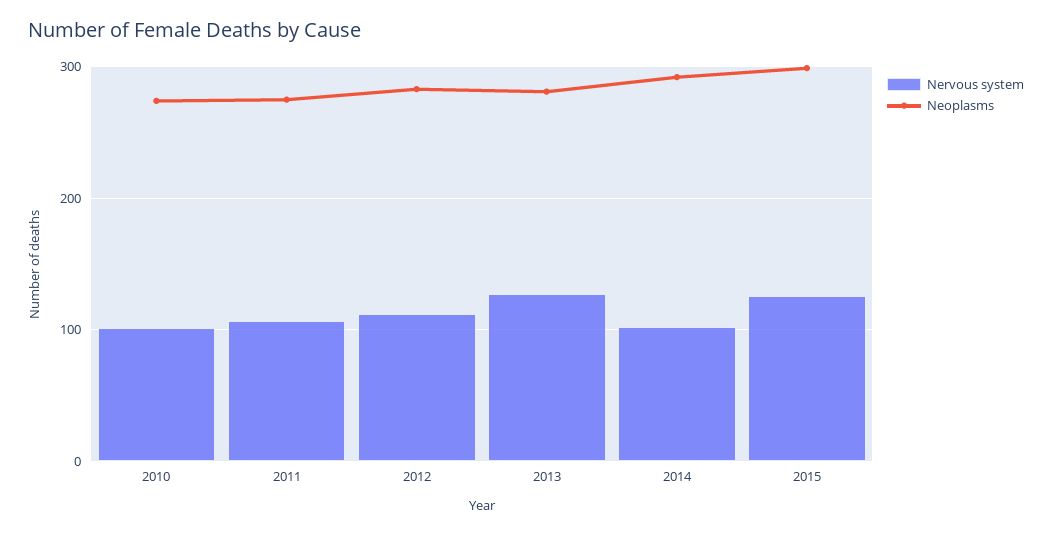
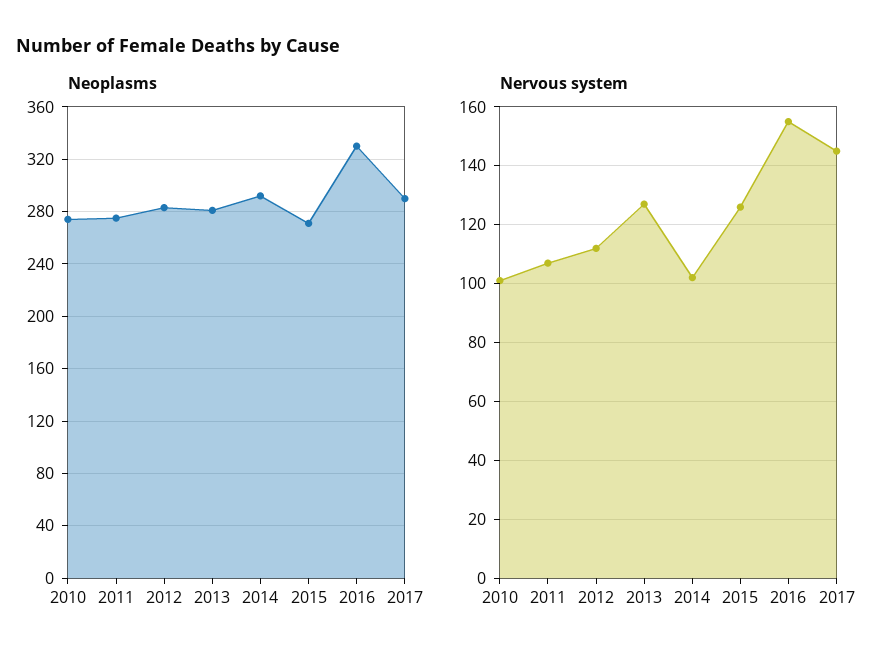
Neoplasms, 2015: 300 -> 270
Neoplasms, 2016: none -> 330
Neoplasms, 2017: none -> 290
Nervous system, 2016: none -> 155
Nervous system, 2017: none -> 145

